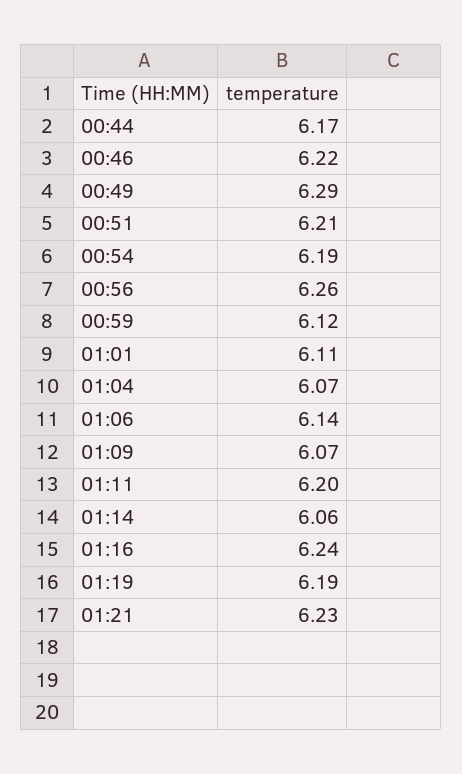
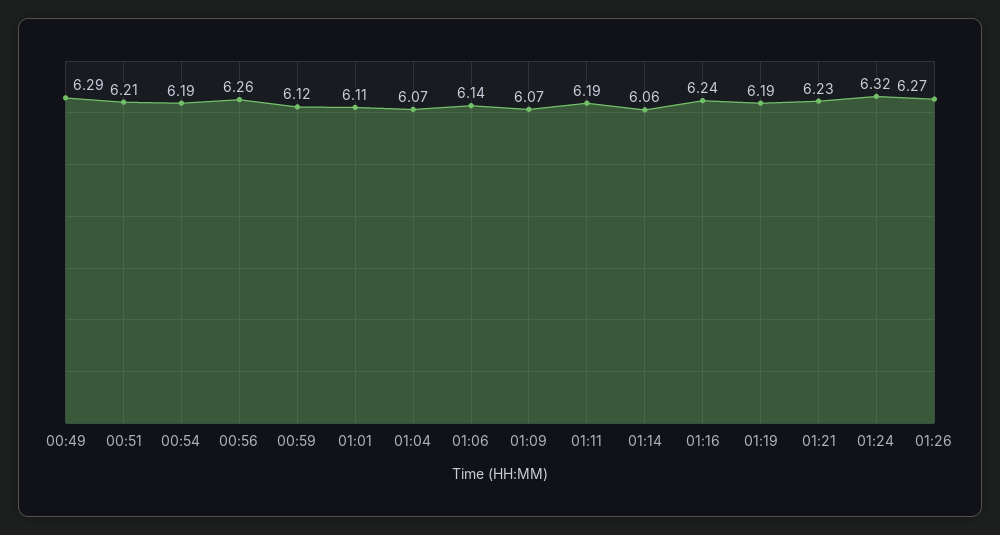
00:44: 6.17 -> none
00:46: 6.22 -> none
01:11: 6.2 -> 6.19
01:24: none -> 6.32
01:26: none -> 6.27

